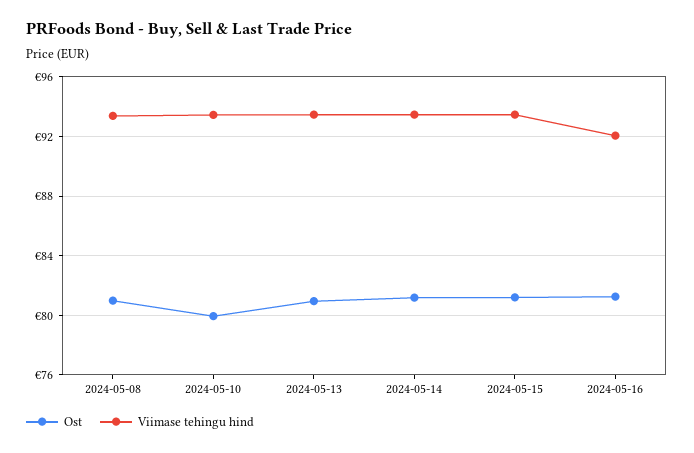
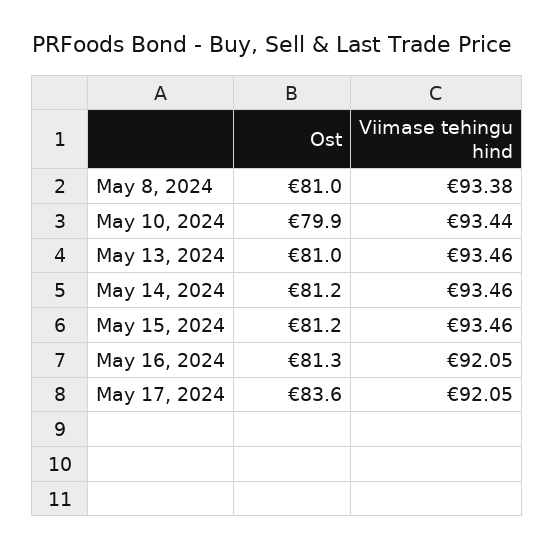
Ost, May 17, 2024: none -> 83.6
Viimase tehingu hind, May 17, 2024: none -> 92.05

